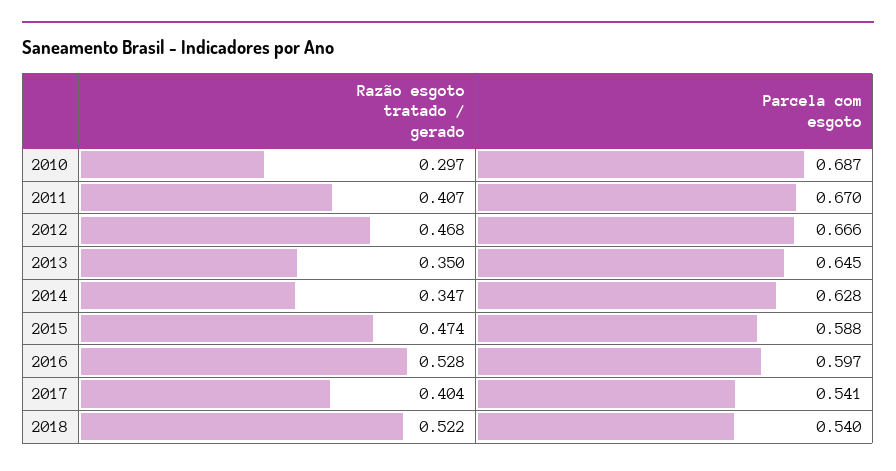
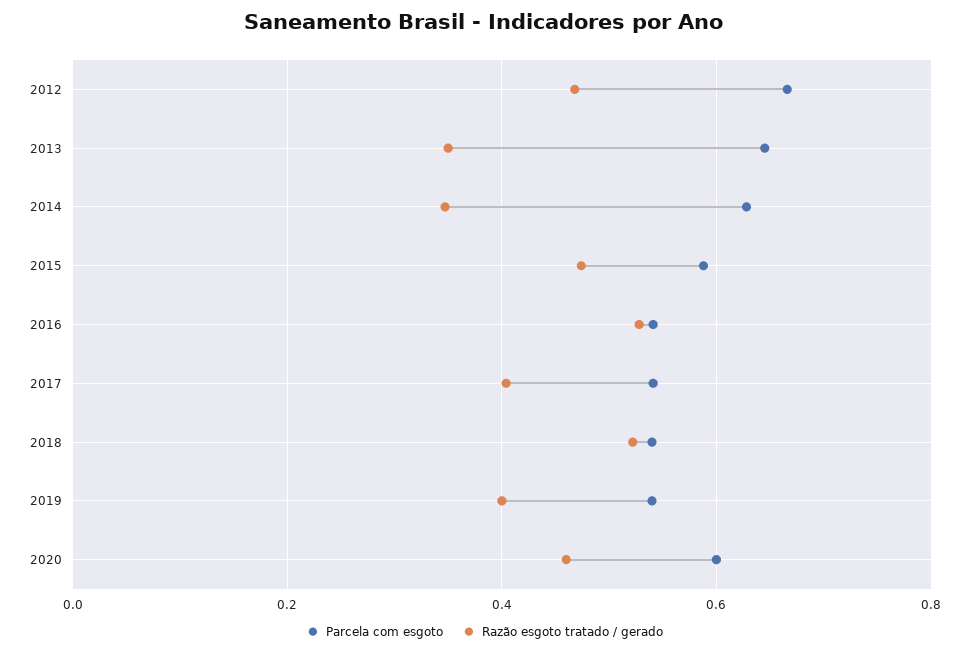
Razão esgoto tratado / gerado, 2010: 0.297 -> none
Parcela com esgoto, 2010: 0.687 -> none
Razão esgoto tratado / gerado, 2011: 0.407 -> none
Parcela com esgoto, 2011: 0.67 -> none
Parcela com esgoto, 2016: 0.597 -> 0.54
Parcela com esgoto, 2019: none -> 0.54
Razão esgoto tratado / gerado, 2019: none -> 0.4
Parcela com esgoto, 2020: none -> 0.6
Razão esgoto tratado / gerado, 2020: none -> 0.46

